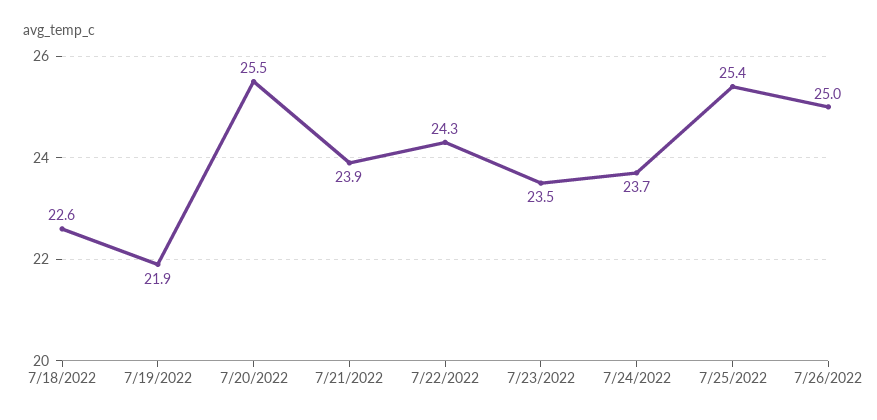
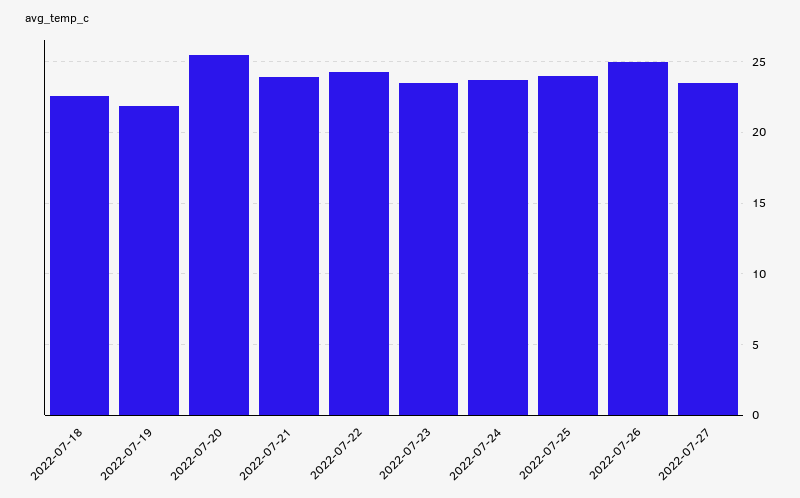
7/25/2022: 25.4 -> 24
2022-07-27: none -> 23.5

